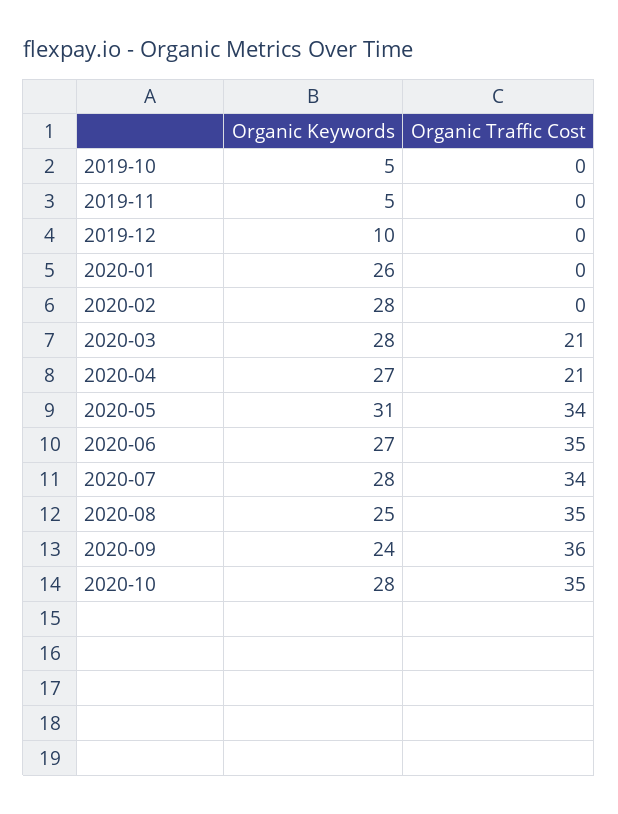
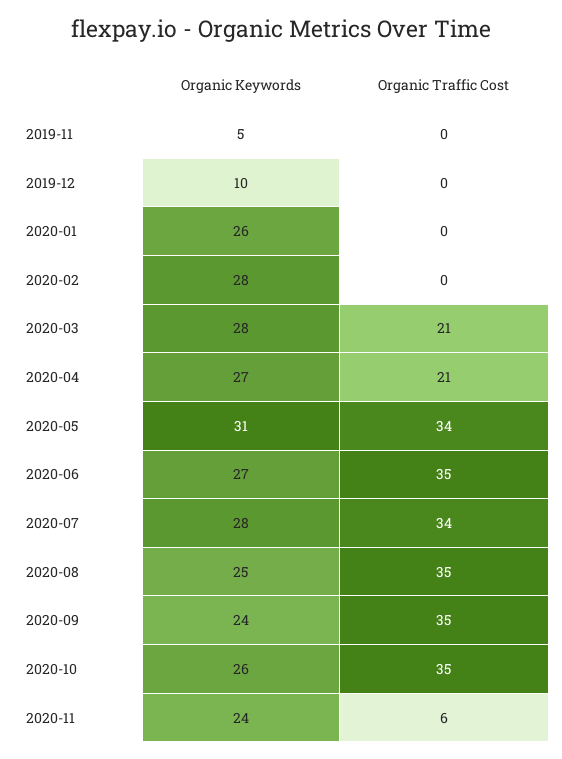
Organic Keywords, 2019-10: 5 -> none
Organic Traffic Cost, 2019-10: 0 -> none
Organic Traffic Cost, 2020-09: 36 -> 35
Organic Keywords, 2020-10: 28 -> 26
Organic Keywords, 2020-11: none -> 24
Organic Traffic Cost, 2020-11: none -> 6

